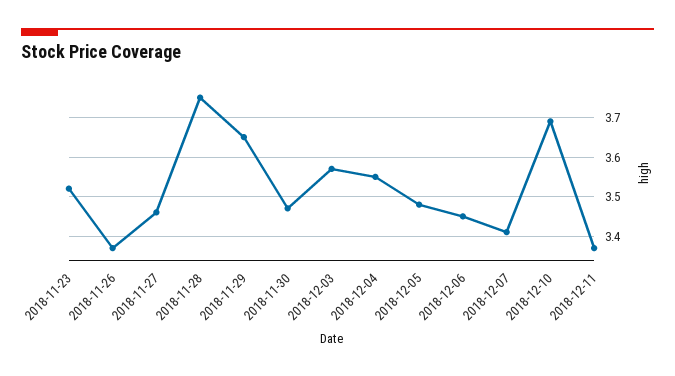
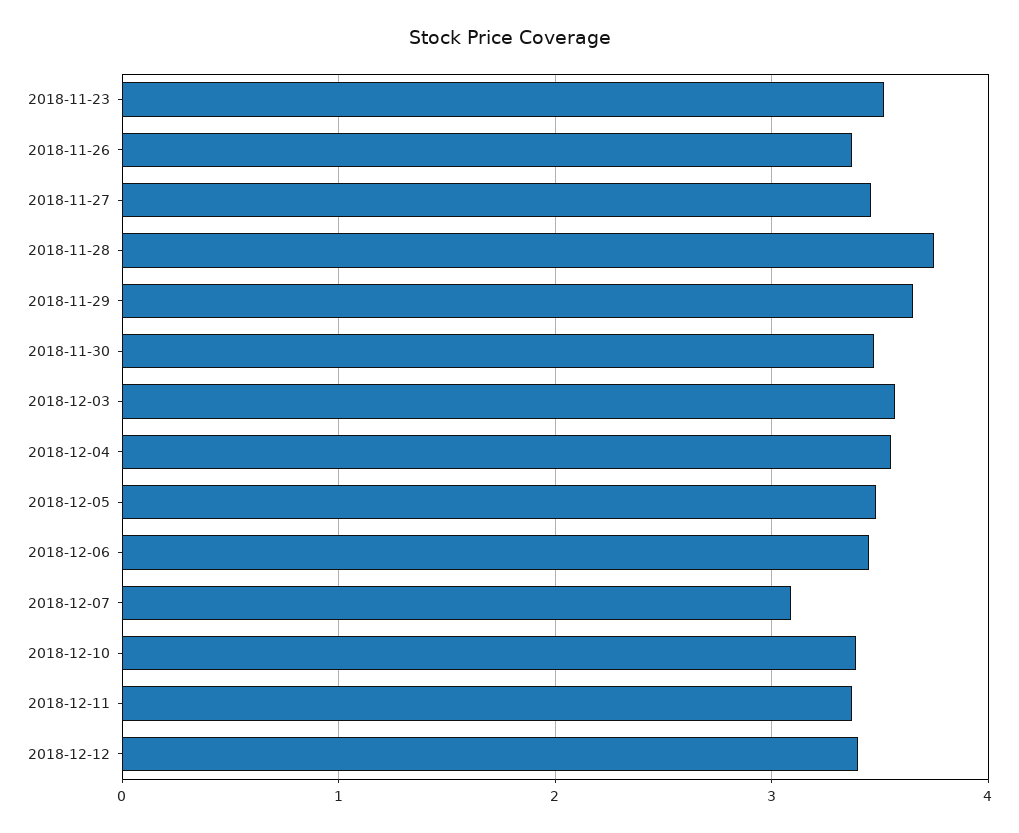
2018-12-07: 3.4 -> 3.1
2018-12-10: 3.7 -> 3.4
2018-12-12: none -> 3.4

